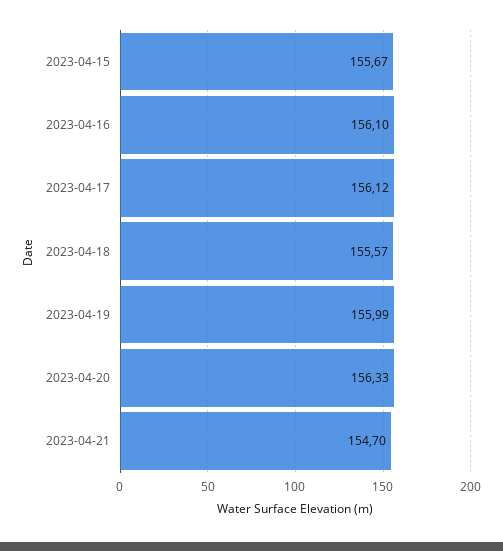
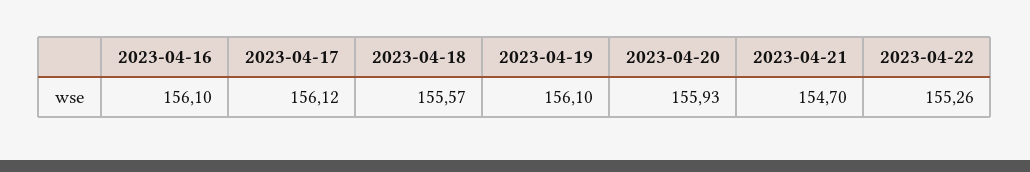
2023-04-15: 155.67 -> none
2023-04-19: 155.99 -> 156.1
2023-04-20: 156.33 -> 155.93
2023-04-22: none -> 155.26

